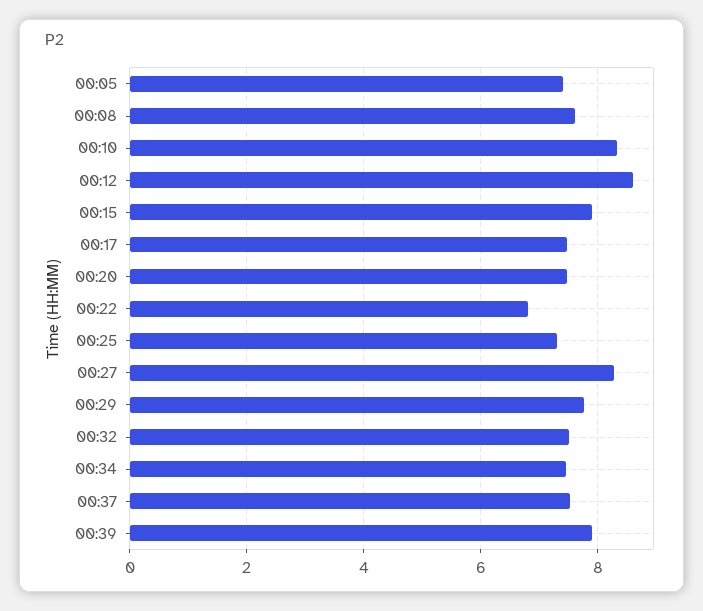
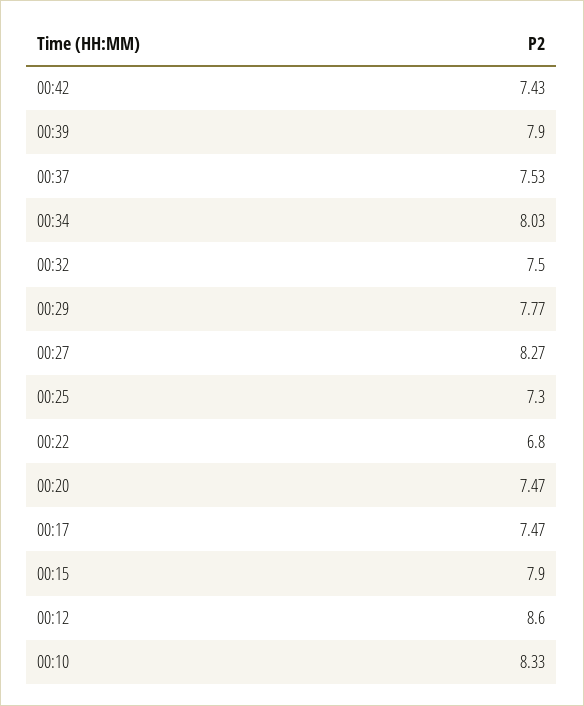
00:05: 7.4 -> none
00:08: 7.6 -> none
00:34: 7.4 -> 8.03
00:42: none -> 7.43

